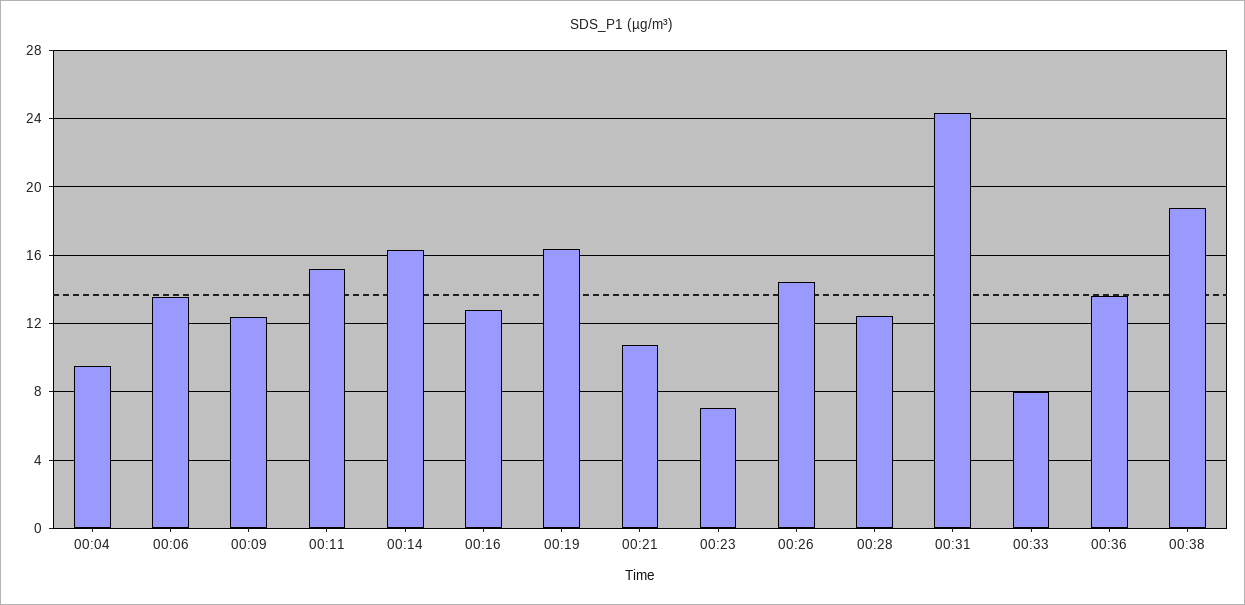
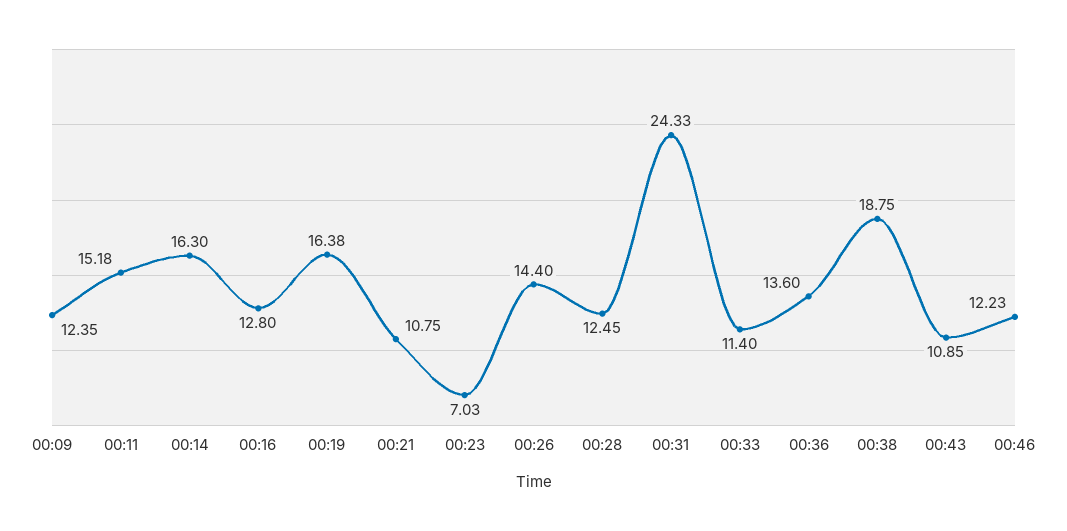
00:04: 9.5 -> none
00:06: 13.5 -> none
00:33: 8 -> 11.4
00:43: none -> 10.85
00:46: none -> 12.23

